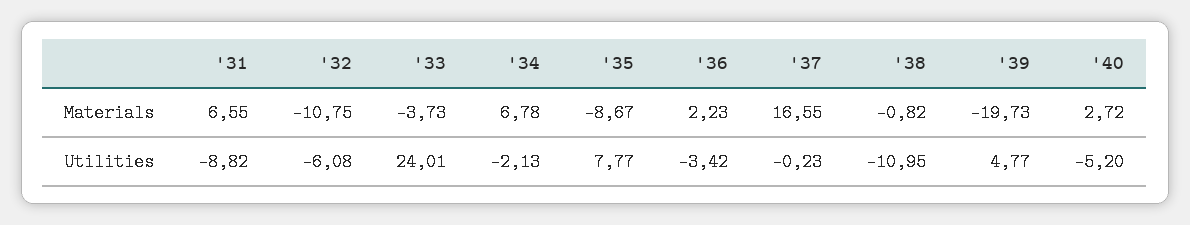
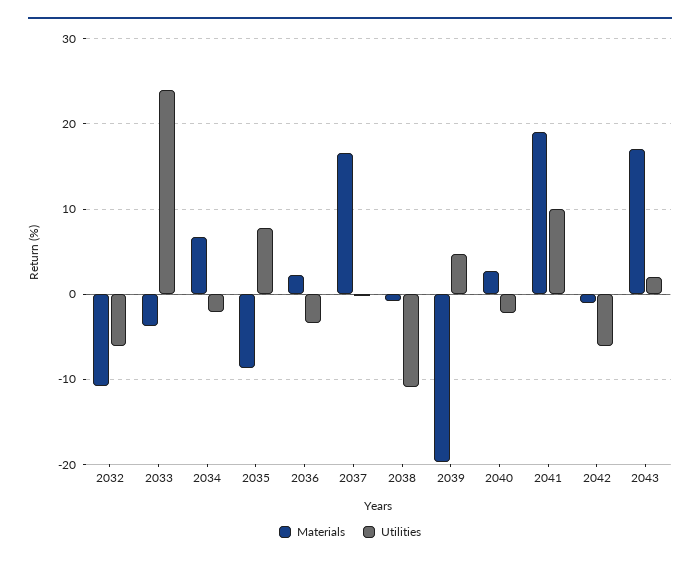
Materials, '31: 6.55 -> none
Utilities, '31: -8.82 -> none
Utilities, '40: -5.2 -> -2
Materials, 2041: none -> 19
Utilities, 2041: none -> 10
Materials, 2042: none -> -1
Utilities, 2042: none -> -6
Materials, 2043: none -> 17
Utilities, 2043: none -> 2

